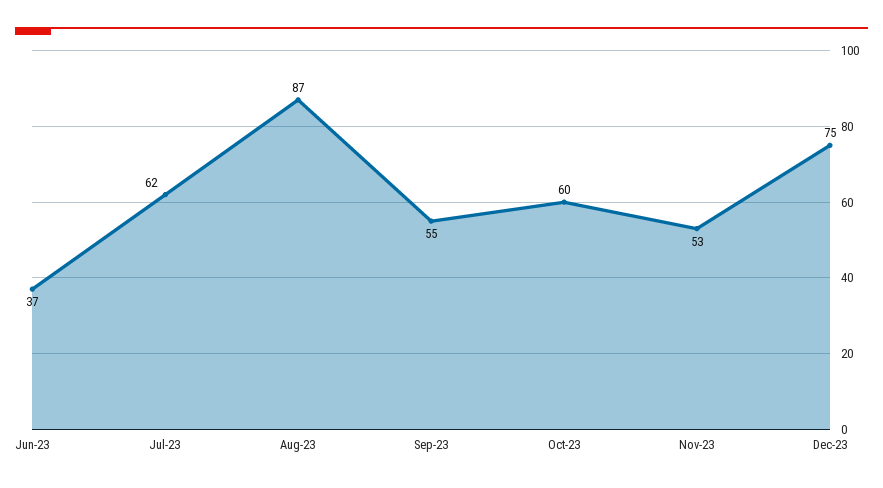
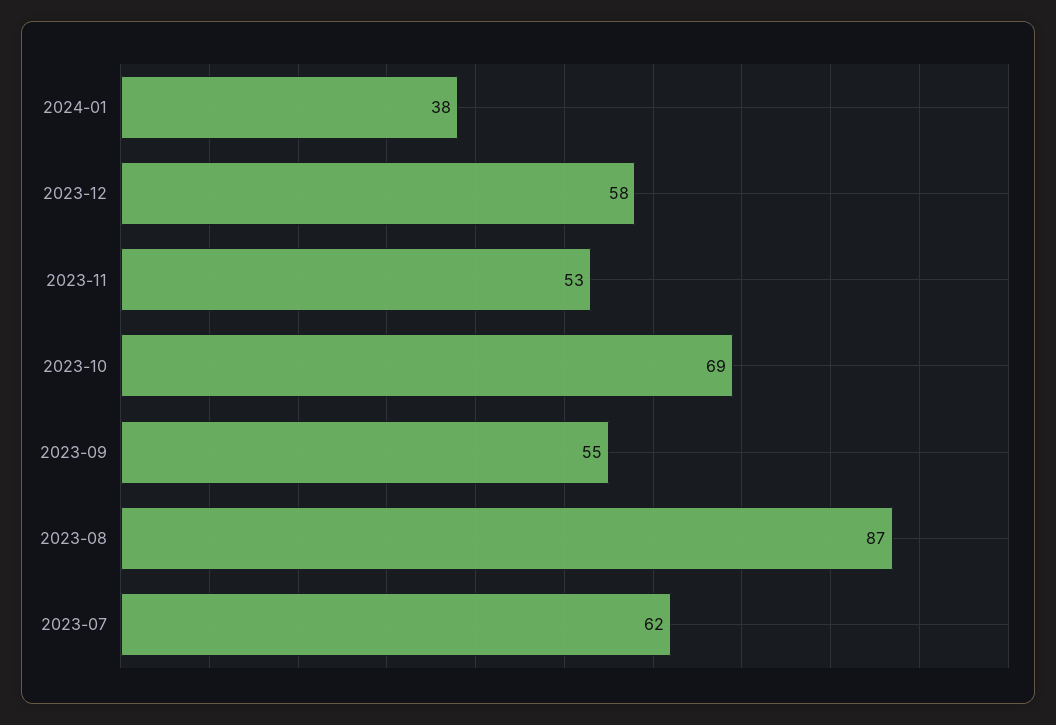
Jun-23: 37 -> none
Oct-23: 60 -> 69
Dec-23: 75 -> 58
2024-01: none -> 38

